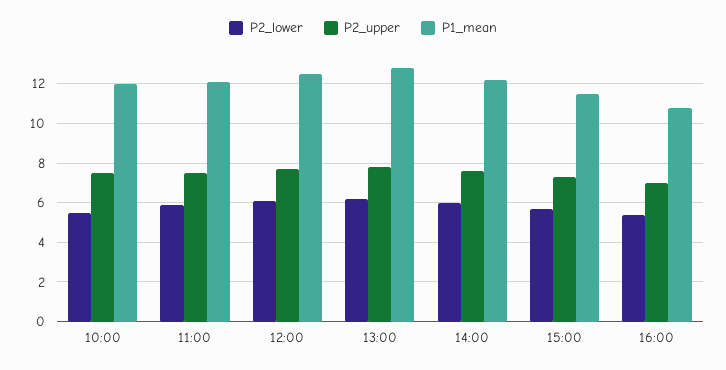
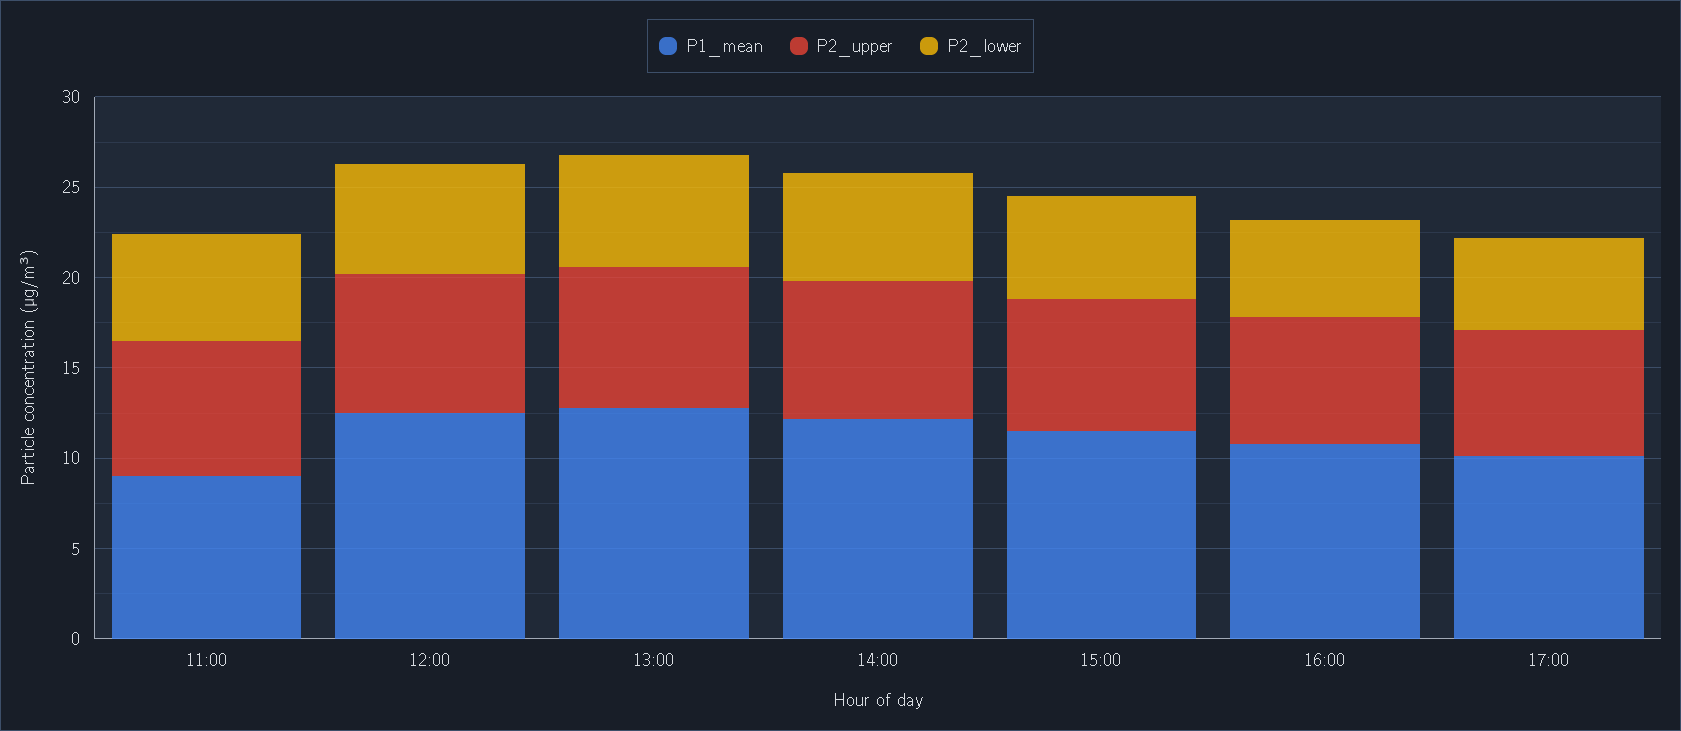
P2_lower, 10:00: 5.5 -> none
P2_upper, 10:00: 7.5 -> none
P1_mean, 10:00: 12 -> none
P1_mean, 11:00: 12 -> 9
P1_mean, 17:00: none -> 10
P2_upper, 17:00: none -> 7
P2_lower, 17:00: none -> 5

